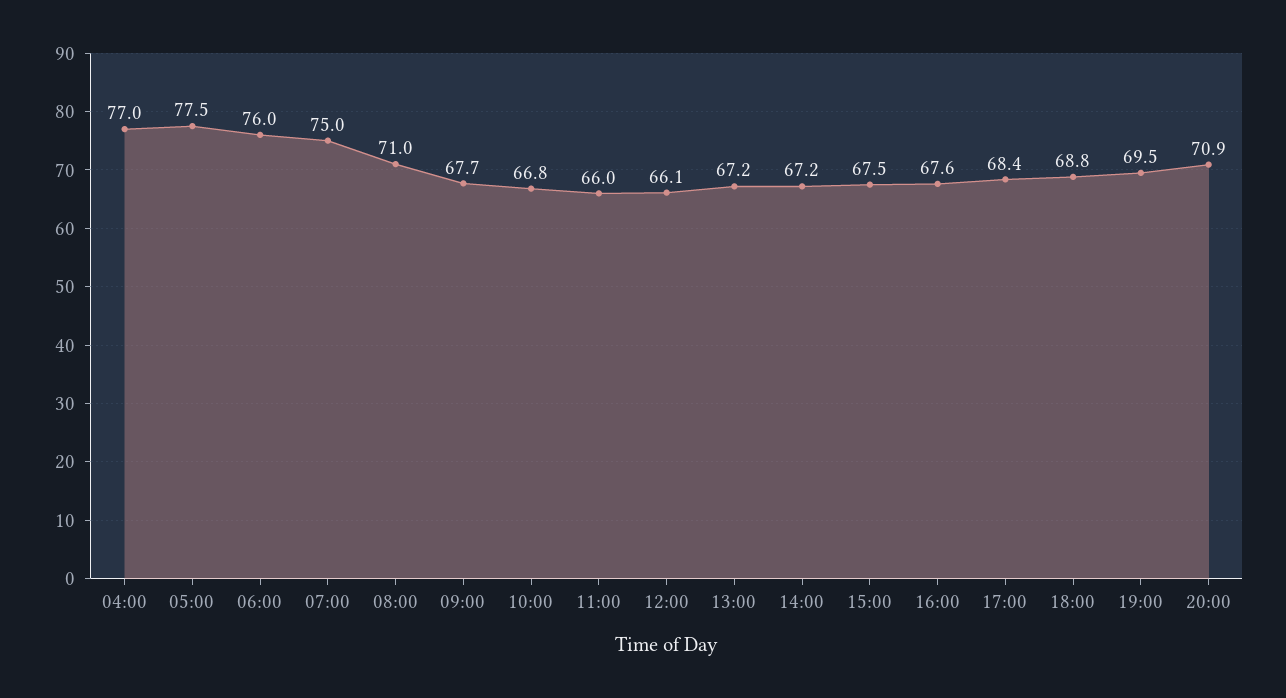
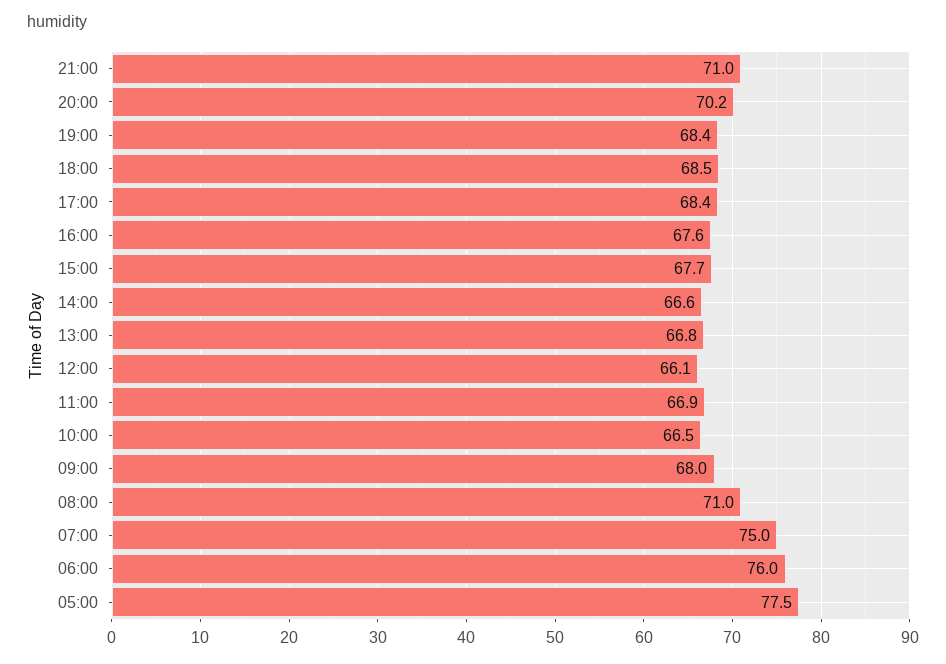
04:00: 77 -> none
09:00: 67.7 -> 68
10:00: 66.8 -> 66.5
11:00: 66 -> 66.9
13:00: 67.2 -> 66.8
14:00: 67.2 -> 66.6
15:00: 67.5 -> 67.7
18:00: 68.8 -> 68.5
19:00: 69.5 -> 68.4
20:00: 70.9 -> 70.2
21:00: none -> 71

